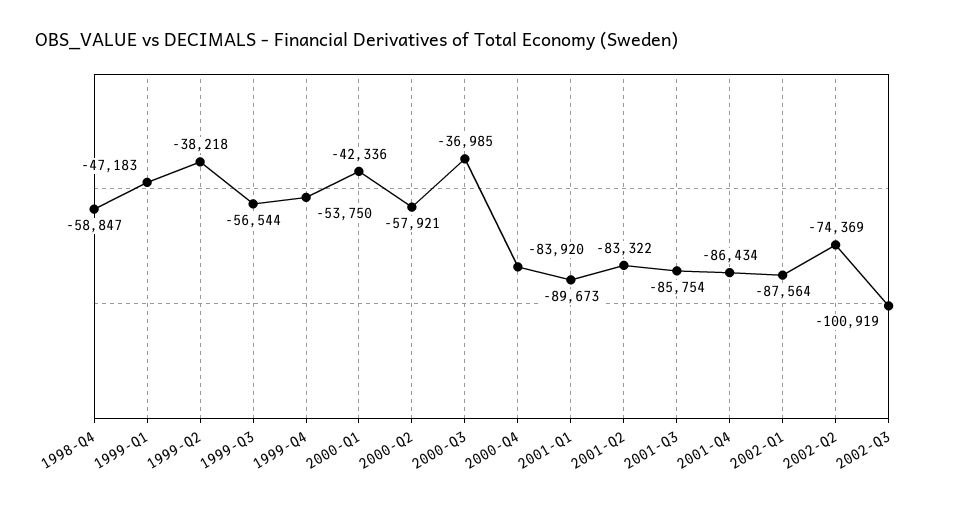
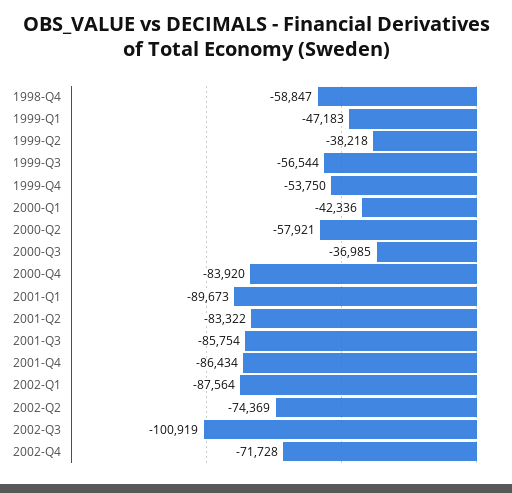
2002-Q4: none -> -71728

